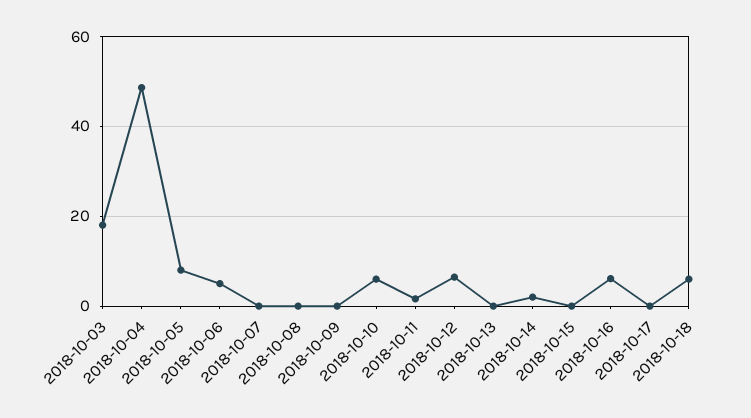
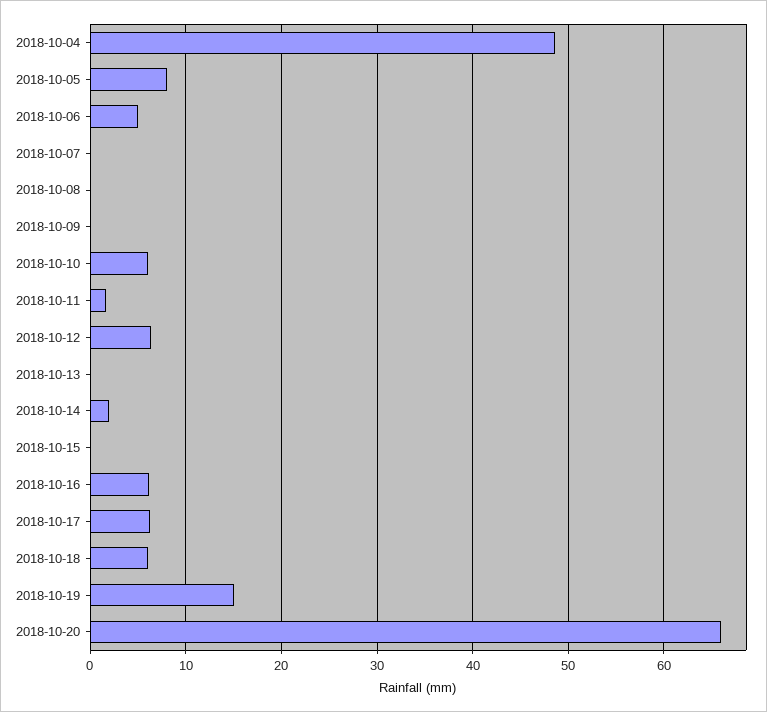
2018-10-03: 18 -> none
2018-10-17: 0 -> 6
2018-10-19: none -> 15
2018-10-20: none -> 66

